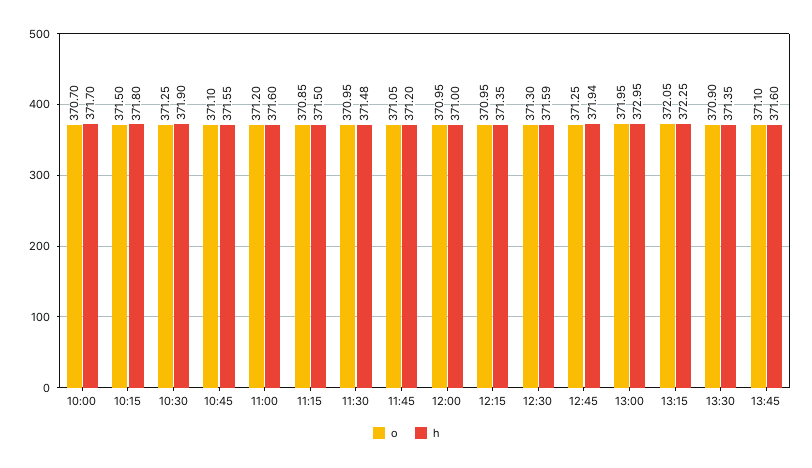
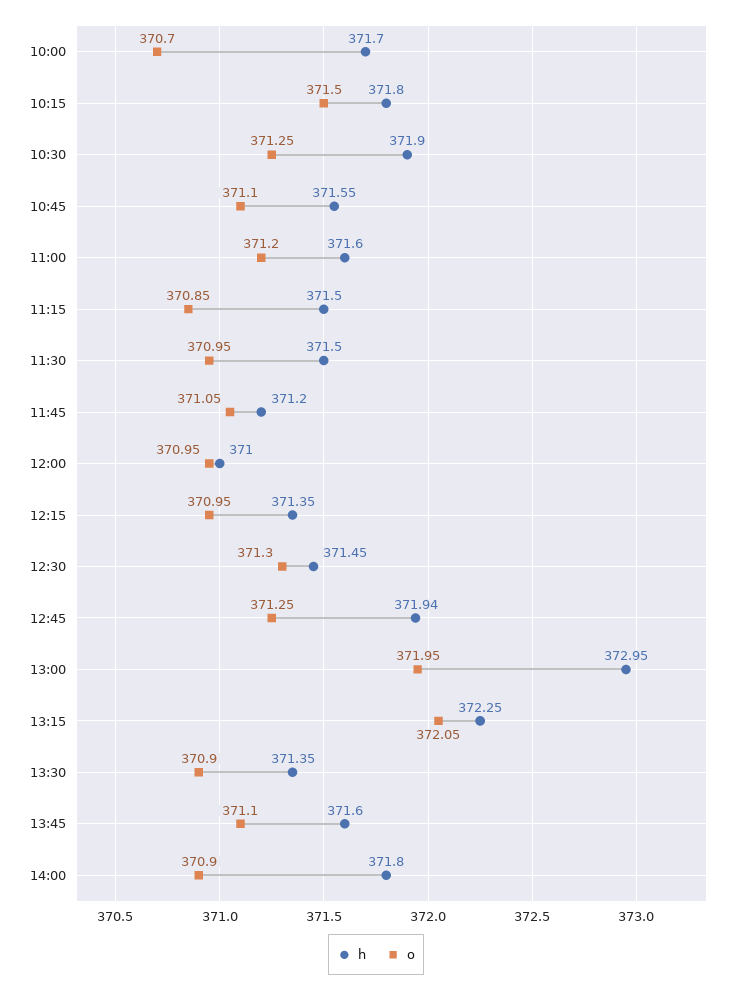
h, 11:30: 371.48 -> 371.5
h, 12:30: 371.59 -> 371.45
h, 14:00: none -> 371.8
o, 14:00: none -> 370.9

